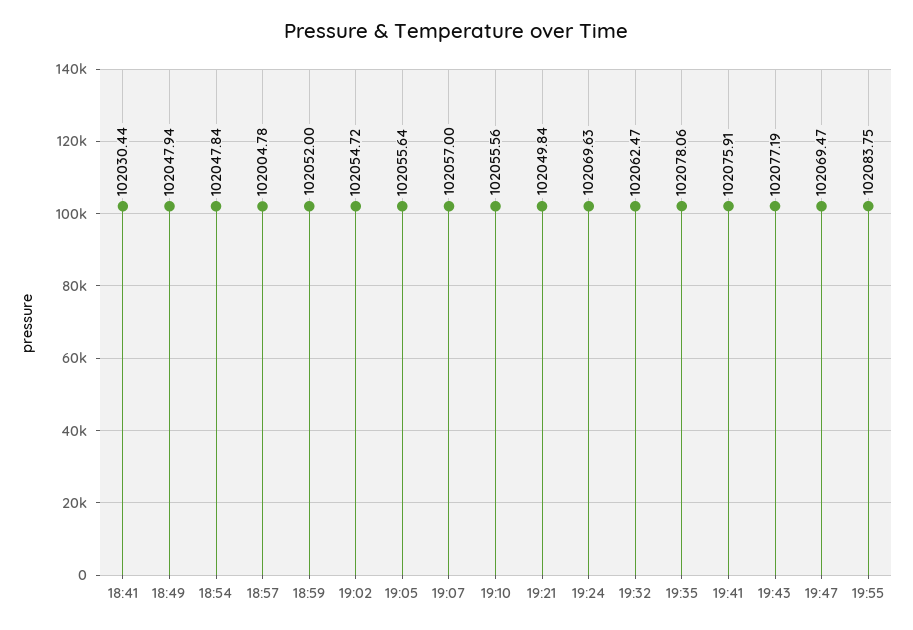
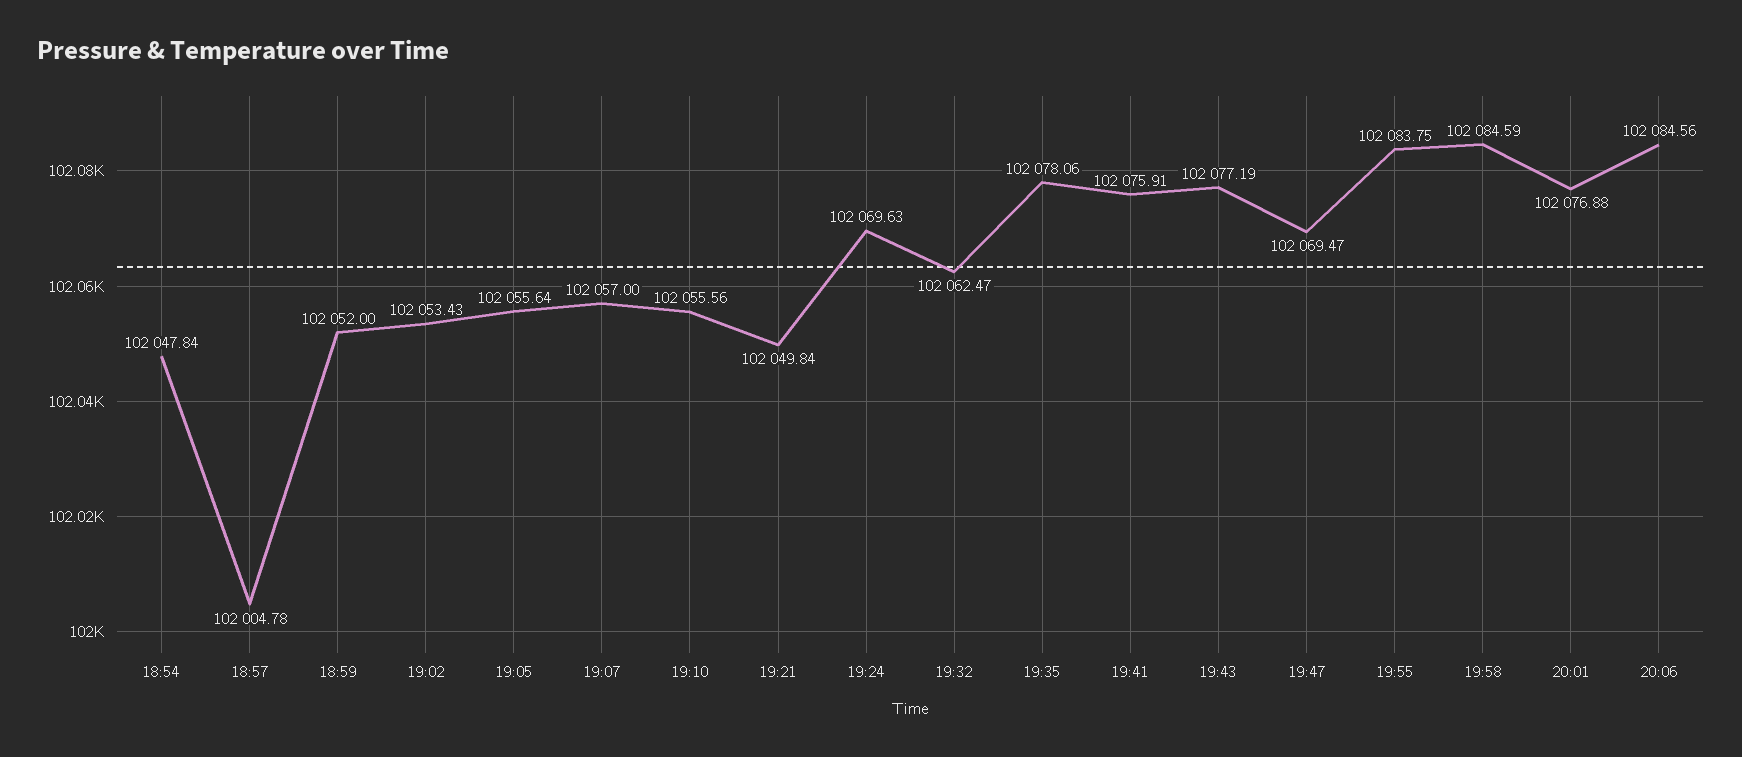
18:41: 102030.44 -> none
18:49: 102047.94 -> none
19:02: 102054.72 -> 102053.43
19:58: none -> 102084.59
20:01: none -> 102076.88
20:06: none -> 102084.56

